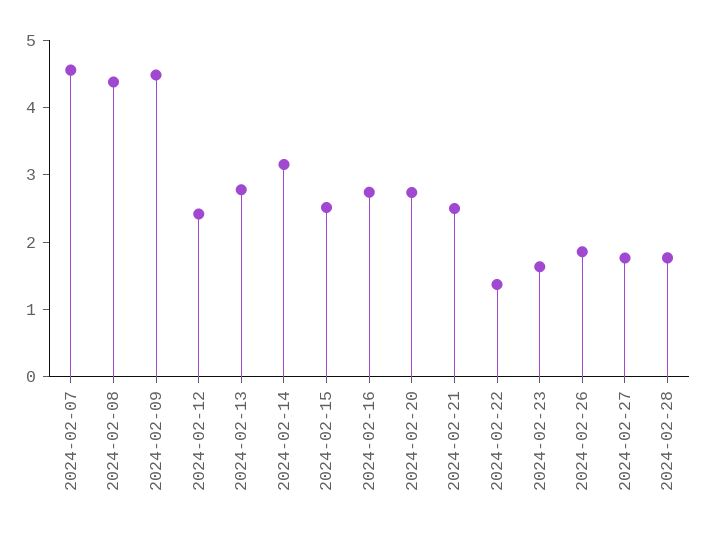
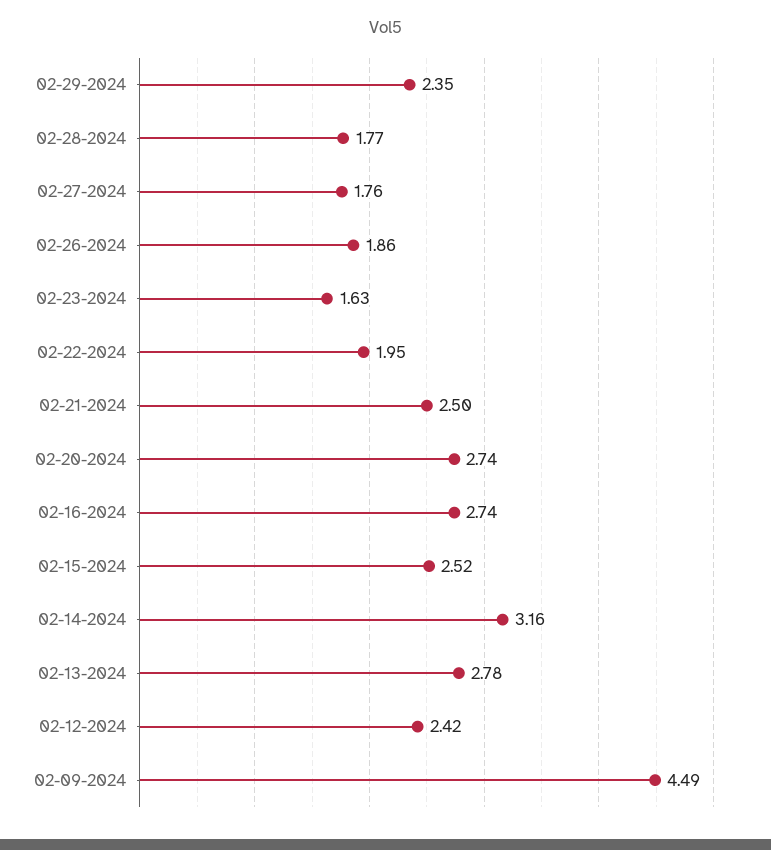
2024-02-07: 4.6 -> none
2024-02-08: 4.4 -> none
2024-02-22: 1.4 -> 1.95
02-29-2024: none -> 2.35

